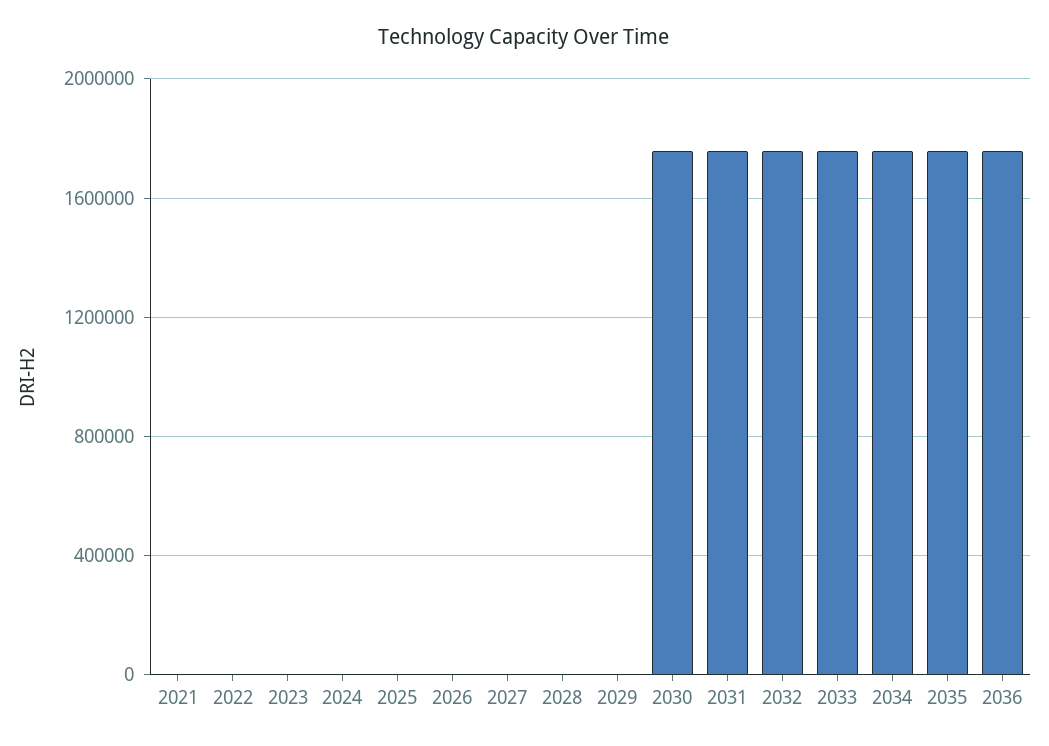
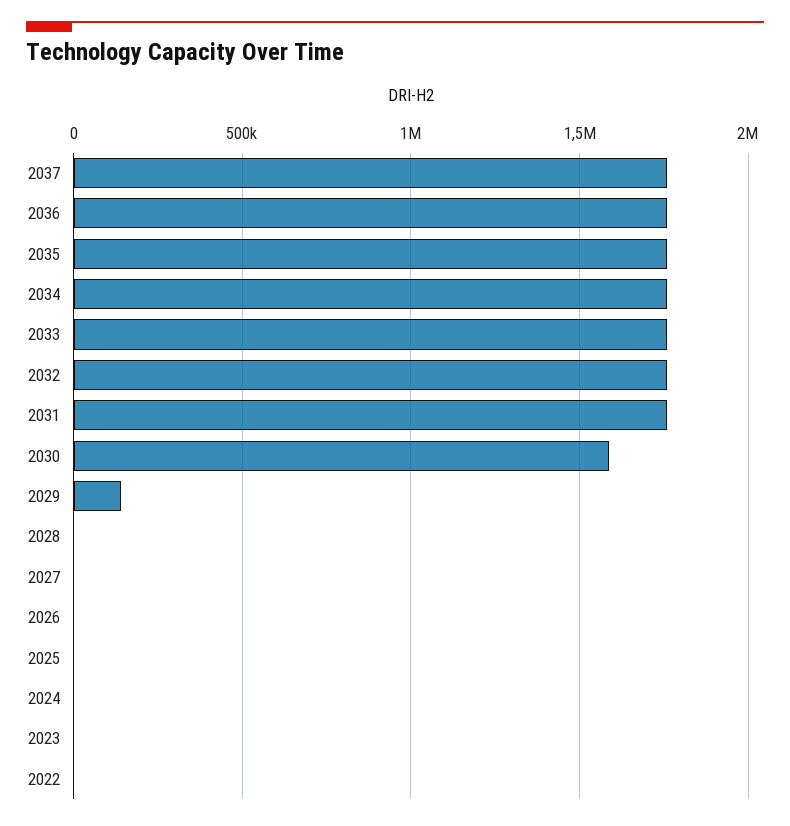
2021: 0 -> none
2029: 0 -> 150000
2030: 1750000 -> 1600000
2037: none -> 1750000

